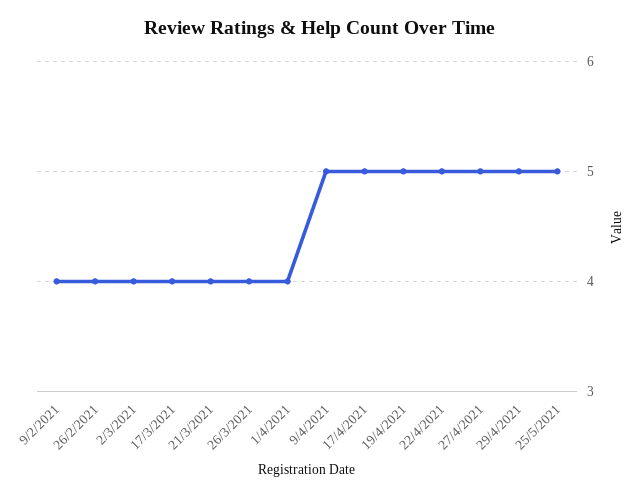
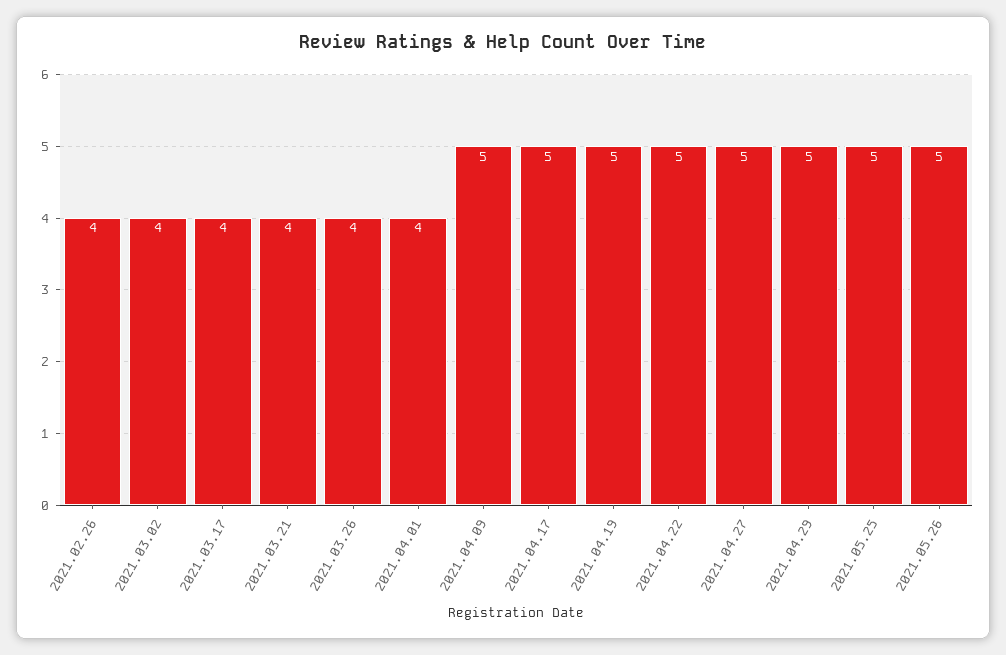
9/2/2021: 4 -> none
2021.05.26: none -> 5

